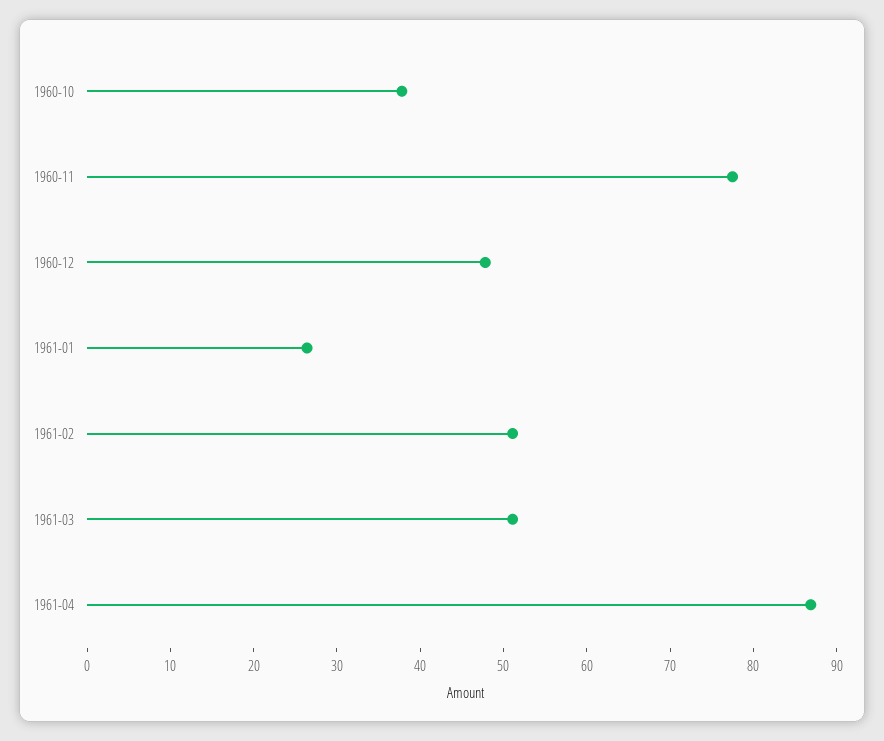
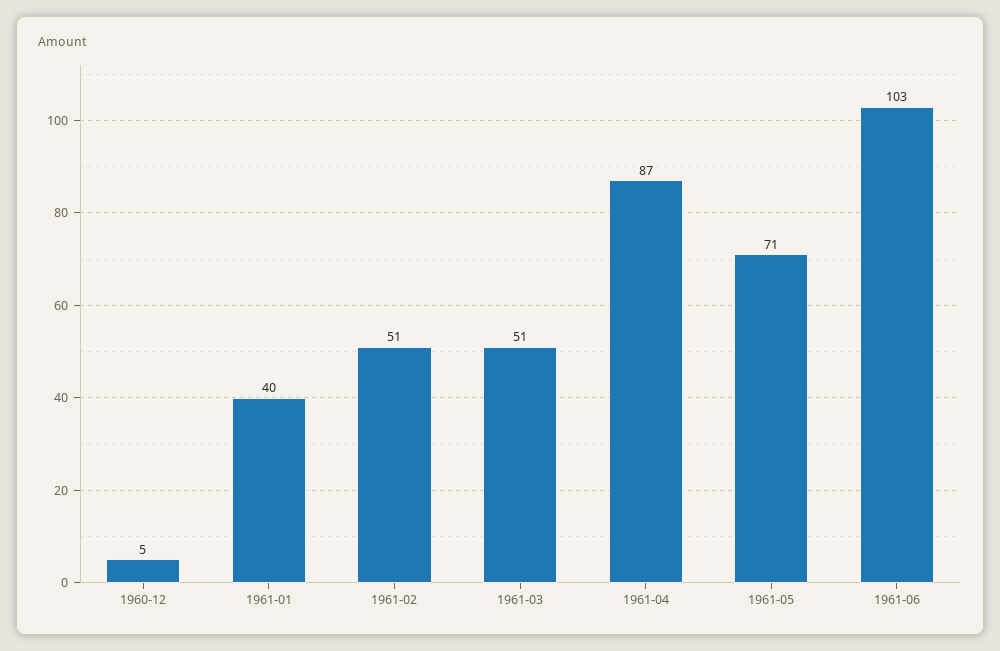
1960-10: 38 -> none
1960-11: 78 -> none
1960-12: 48 -> 5
1961-01: 26 -> 40
1961-05: none -> 71
1961-06: none -> 103

